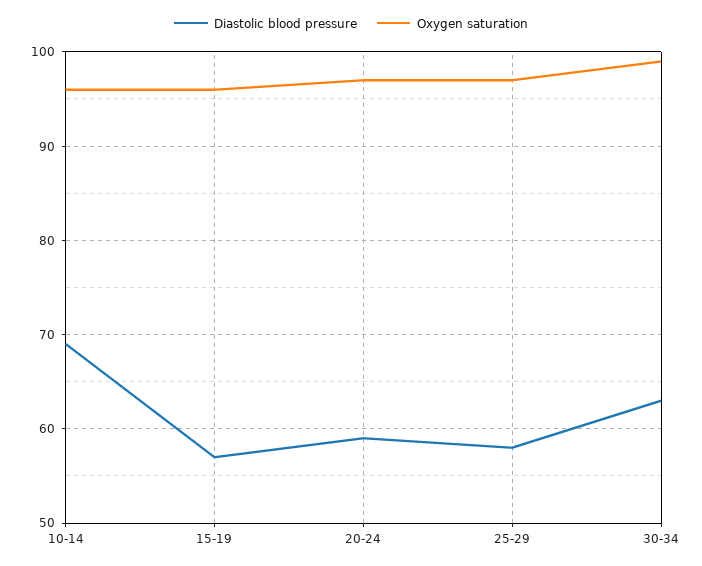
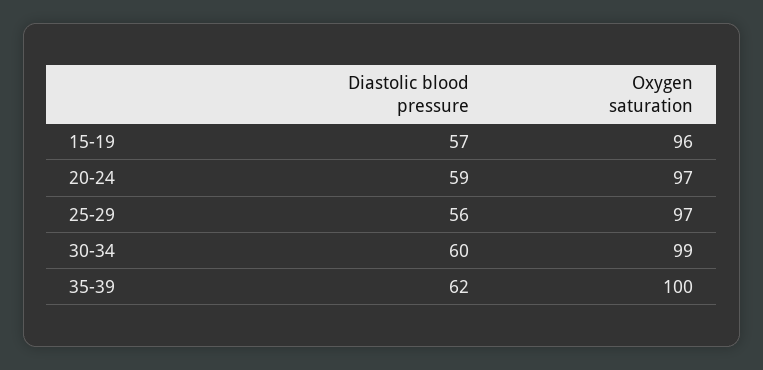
Diastolic blood pressure, 10-14: 69 -> none
Oxygen saturation, 10-14: 96 -> none
Diastolic blood pressure, 25-29: 58 -> 56
Diastolic blood pressure, 30-34: 63 -> 60
Diastolic blood pressure, 35-39: none -> 62
Oxygen saturation, 35-39: none -> 100

